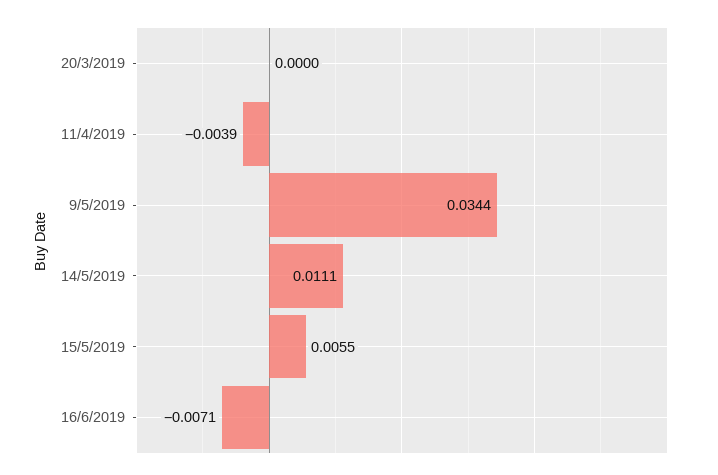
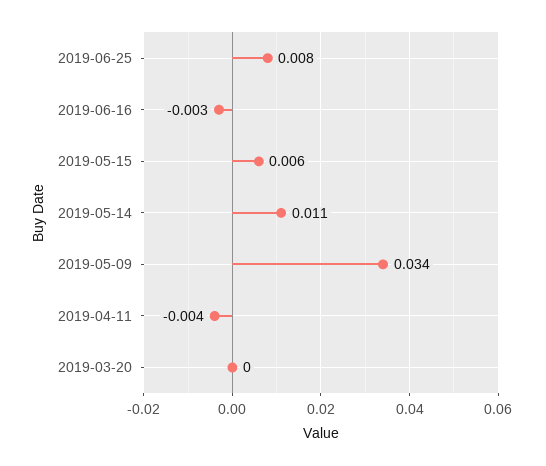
16/6/2019: -0.0071 -> -0.003
2019-06-25: none -> 0.008

